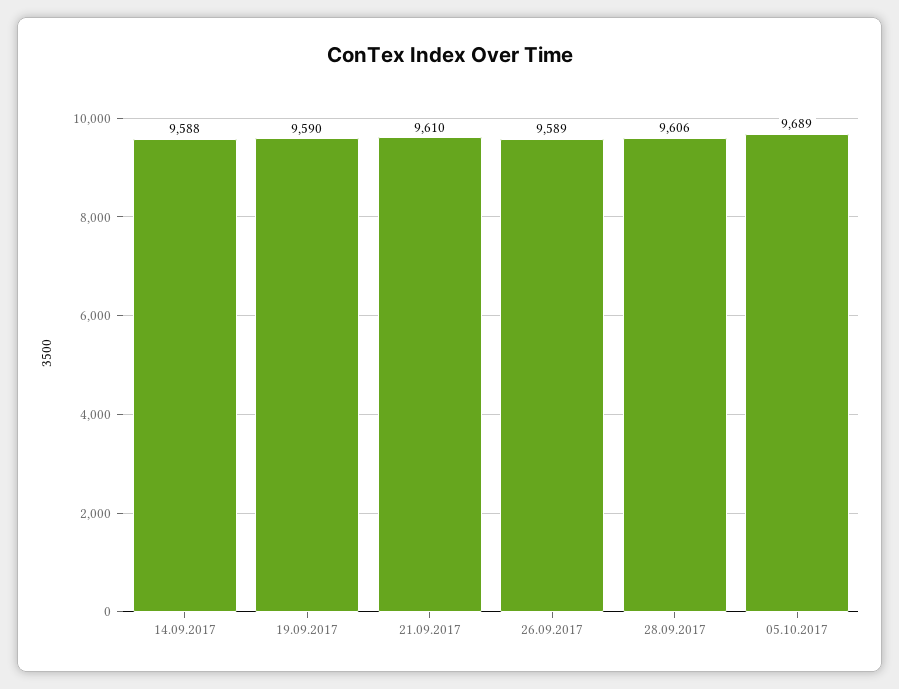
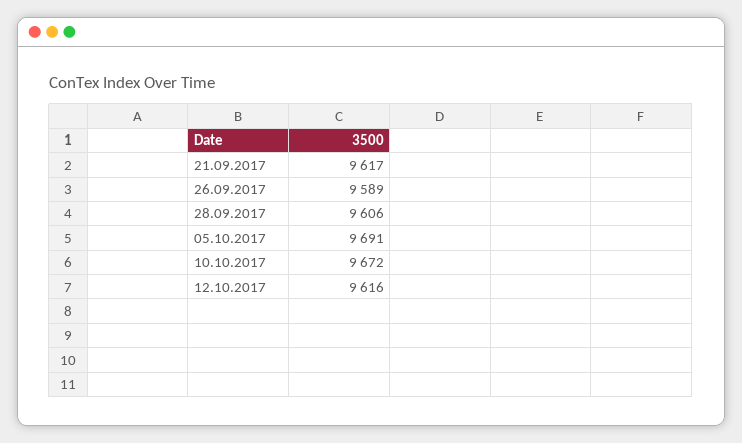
14.09.2017: 9588 -> none
19.09.2017: 9590 -> none
21.09.2017: 9610 -> 9617
05.10.2017: 9689 -> 9691
10.10.2017: none -> 9672
12.10.2017: none -> 9616

